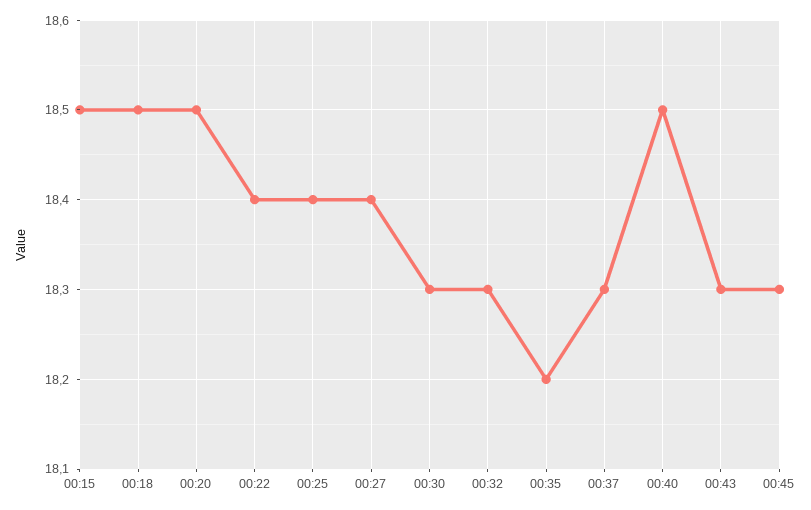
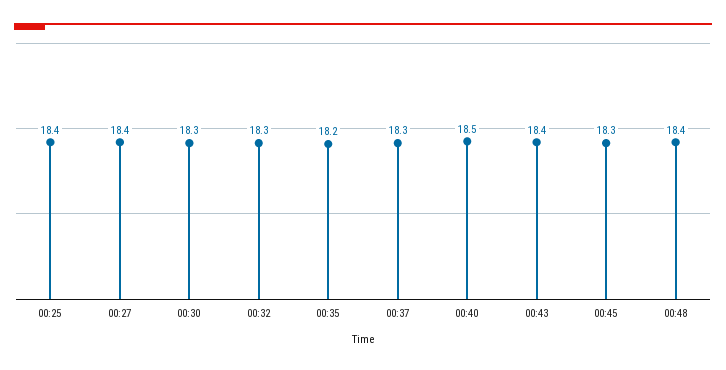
00:15: 18.5 -> none
00:18: 18.5 -> none
00:20: 18.5 -> none
00:22: 18.4 -> none
00:43: 18.3 -> 18.4
00:48: none -> 18.4

